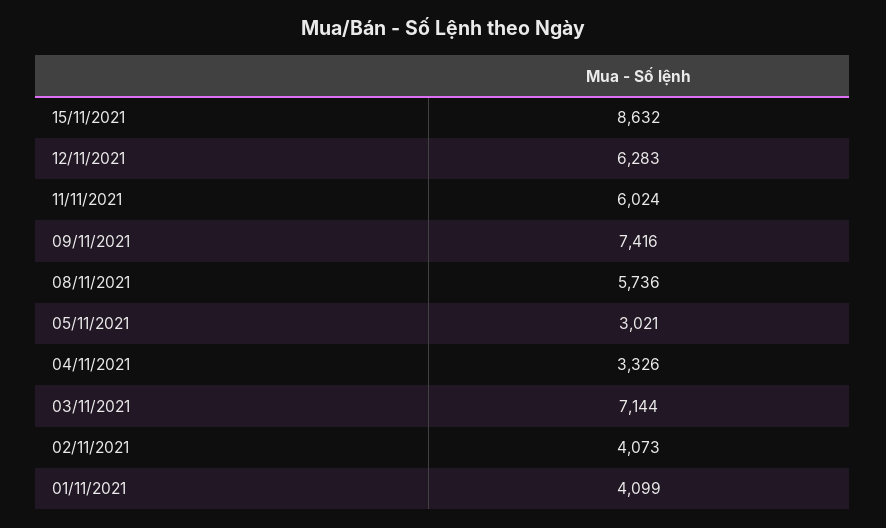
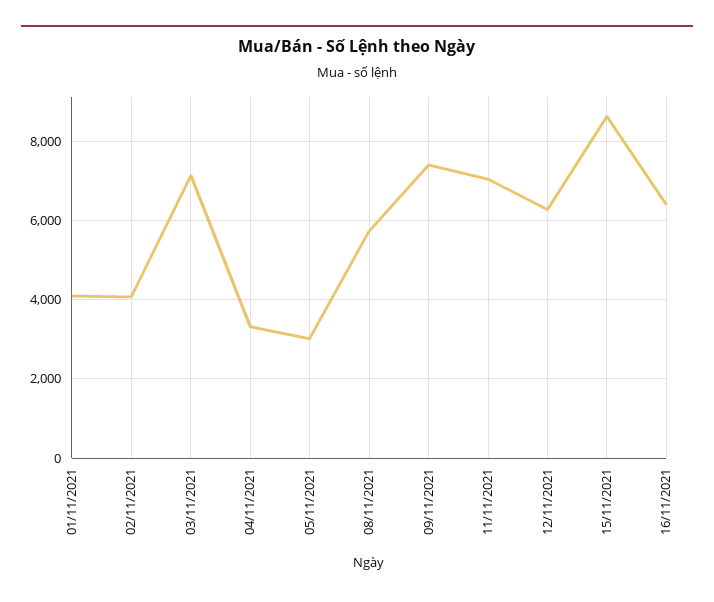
11/11/2021: 6024 -> 7000
16/11/2021: none -> 6400

